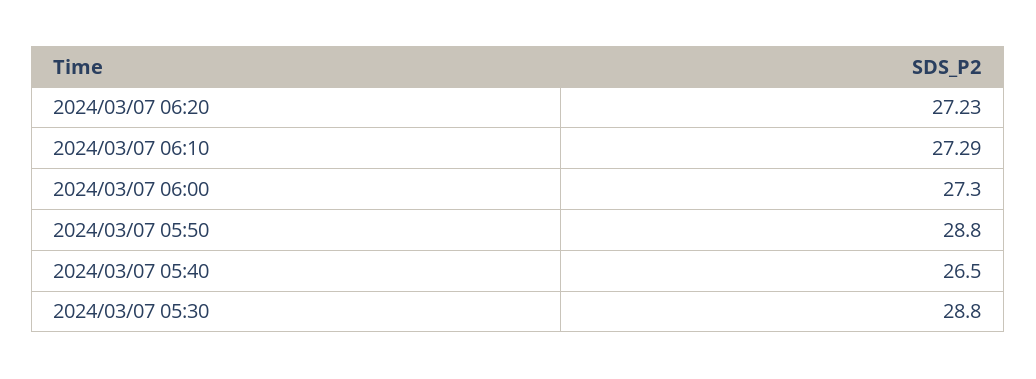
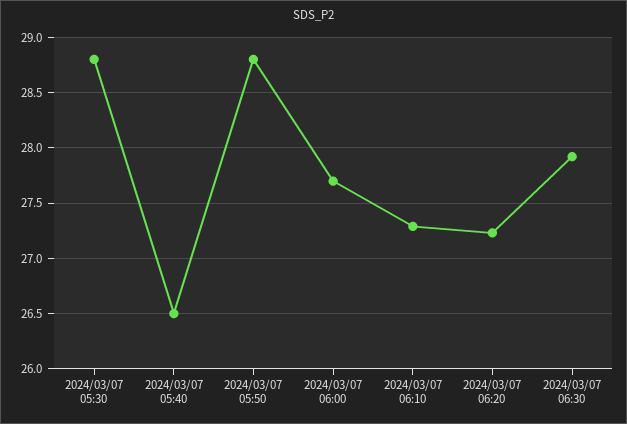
2024/03/07 06:00: 27.3 -> 27.7
2024/03/07 06:30: none -> 27.9

